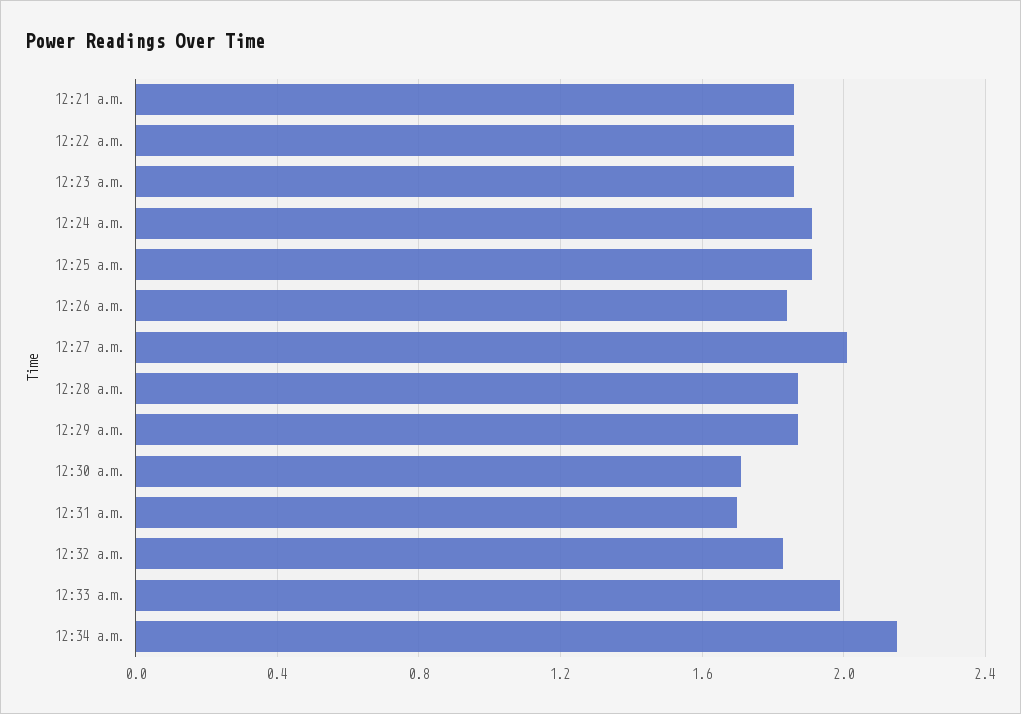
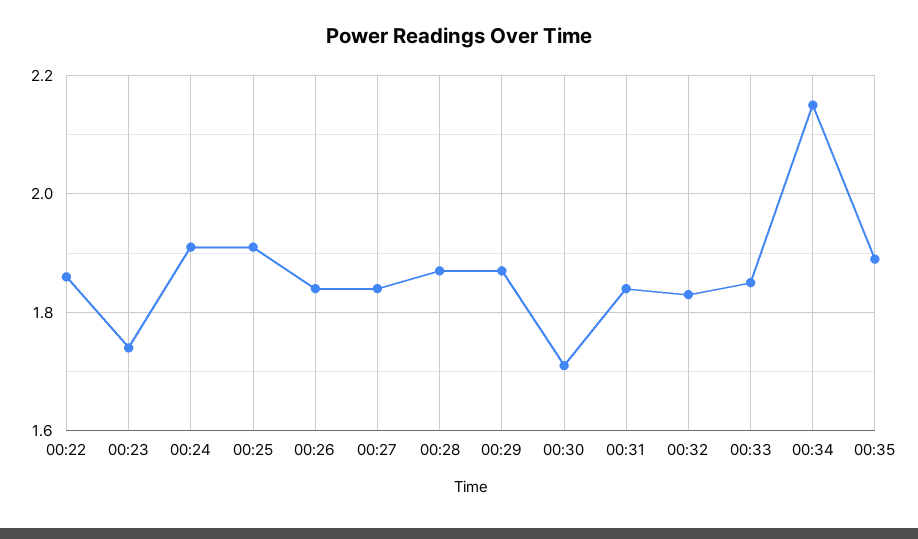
12:21 a.m.: 1.85 -> none
12:23 a.m.: 1.85 -> 1.75
12:27 a.m.: 2 -> 1.85
12:31 a.m.: 1.7 -> 1.85
12:33 a.m.: 2 -> 1.85
00:35: none -> 1.9

